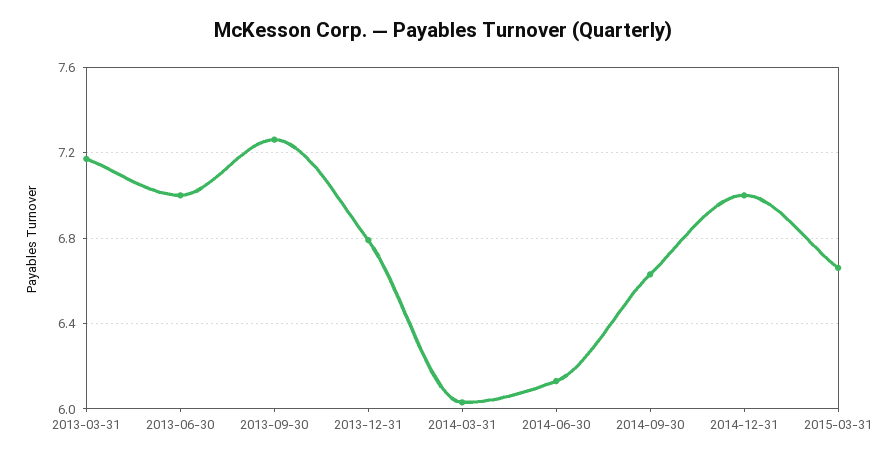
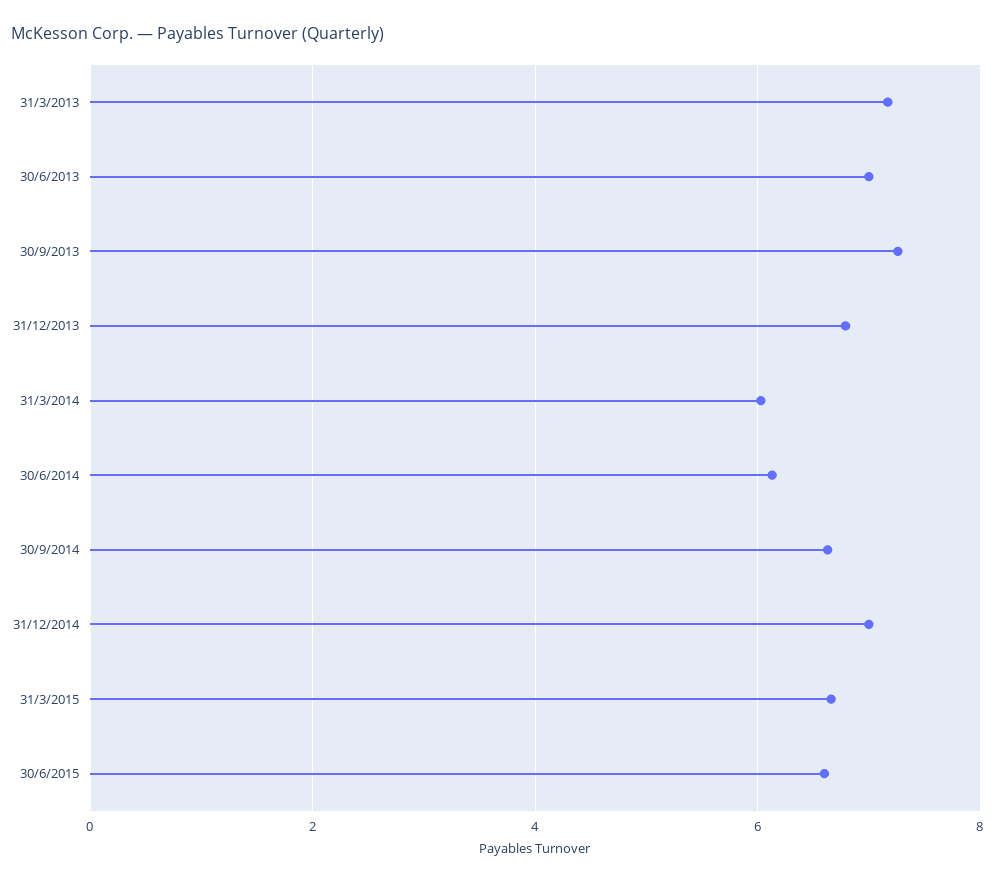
30/6/2015: none -> 6.6

